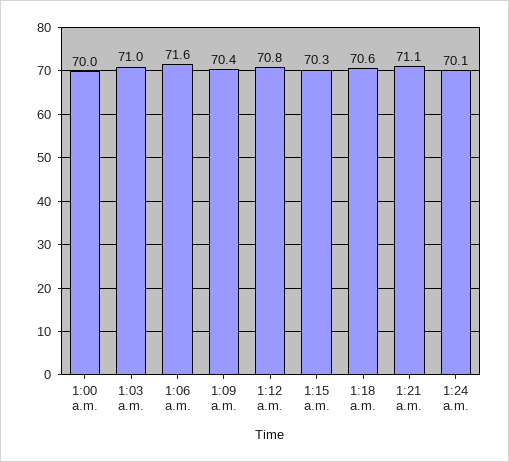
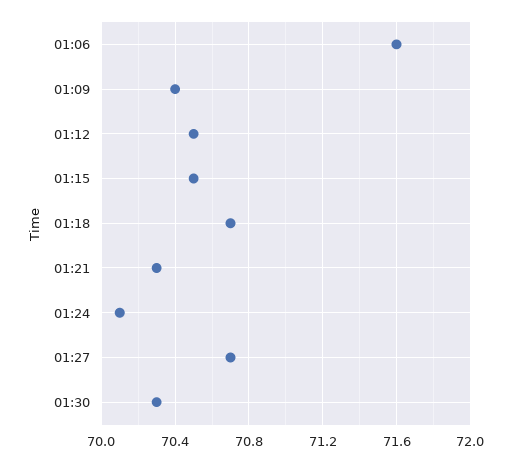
1:00 a.m.: 70 -> none
1:03 a.m.: 71 -> none
1:12 a.m.: 70.8 -> 70.5
1:15 a.m.: 70.3 -> 70.5
1:18 a.m.: 70.6 -> 70.7
1:21 a.m.: 71.1 -> 70.3
01:27: none -> 70.7
01:30: none -> 70.3

